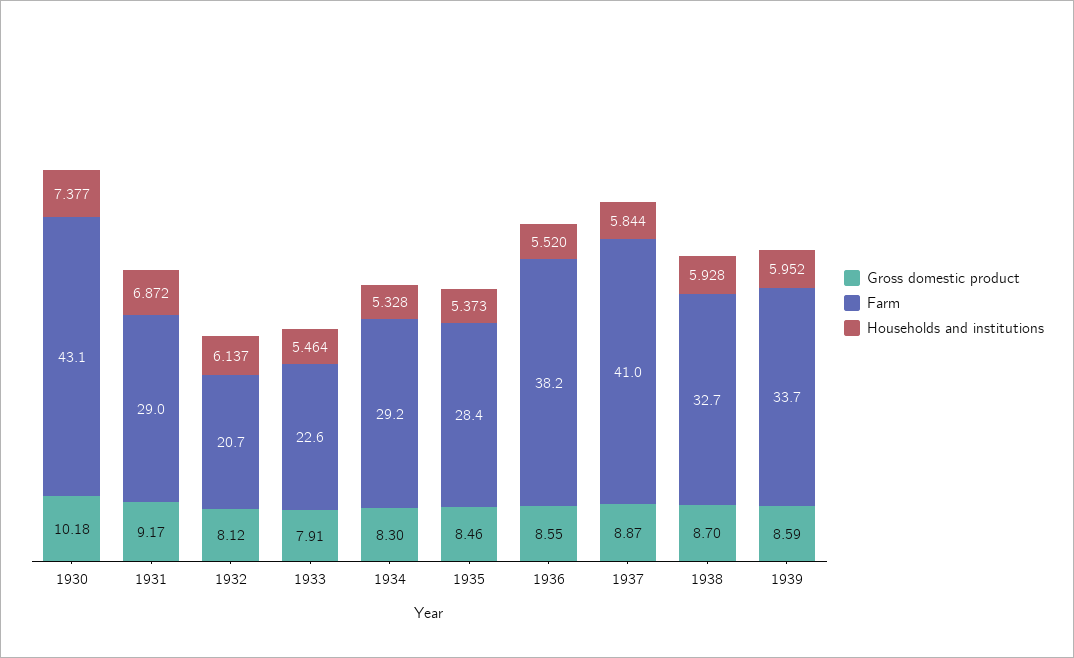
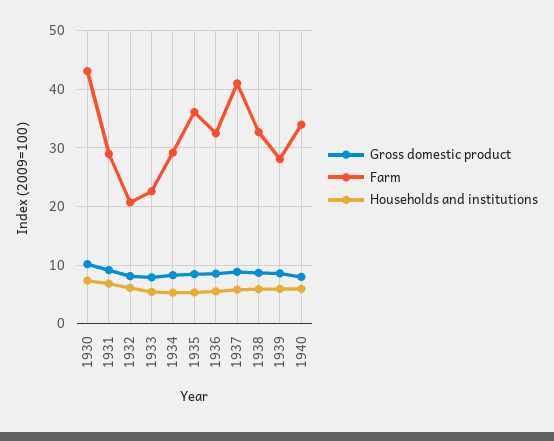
Farm, 1935: 28.4 -> 36
Farm, 1936: 38.2 -> 32
Farm, 1939: 33.7 -> 28
Gross domestic product, 1940: none -> 8
Farm, 1940: none -> 34
Households and institutions, 1940: none -> 6

